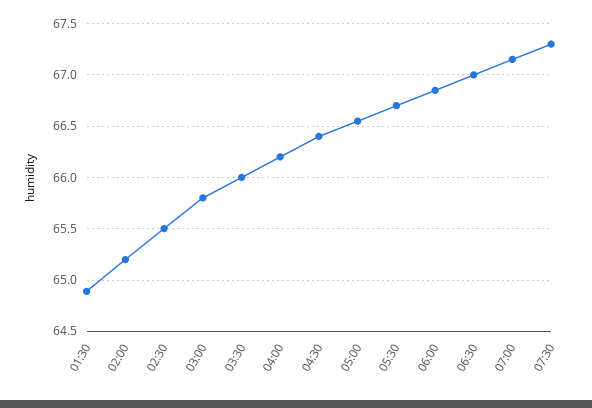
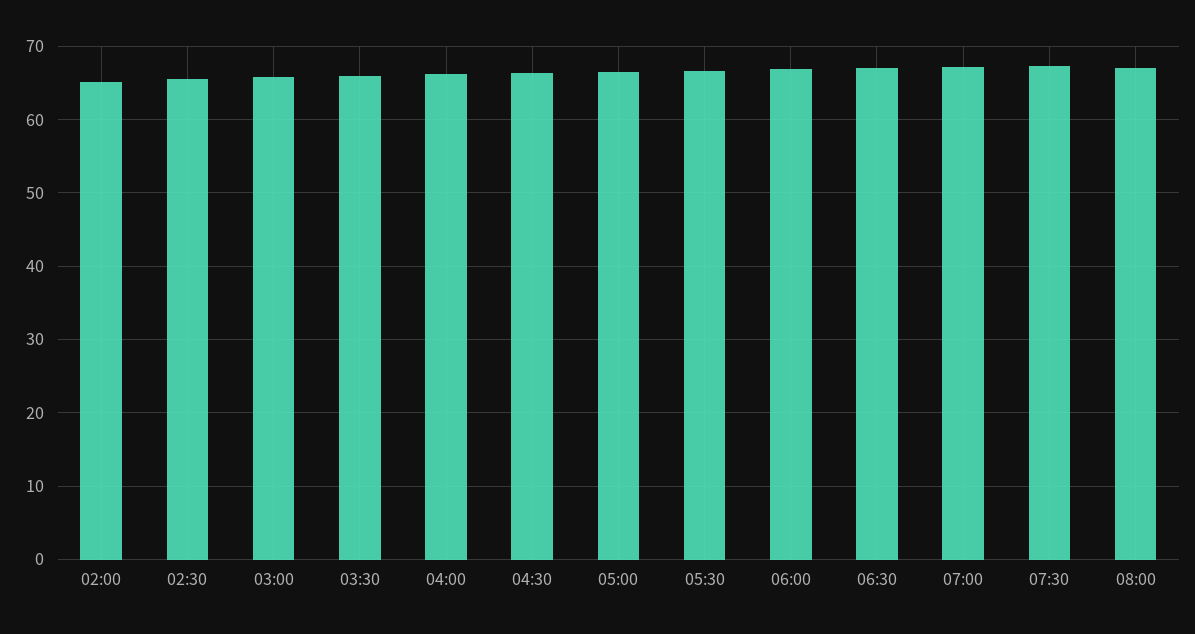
01:30: 64.9 -> none
08:00: none -> 67

